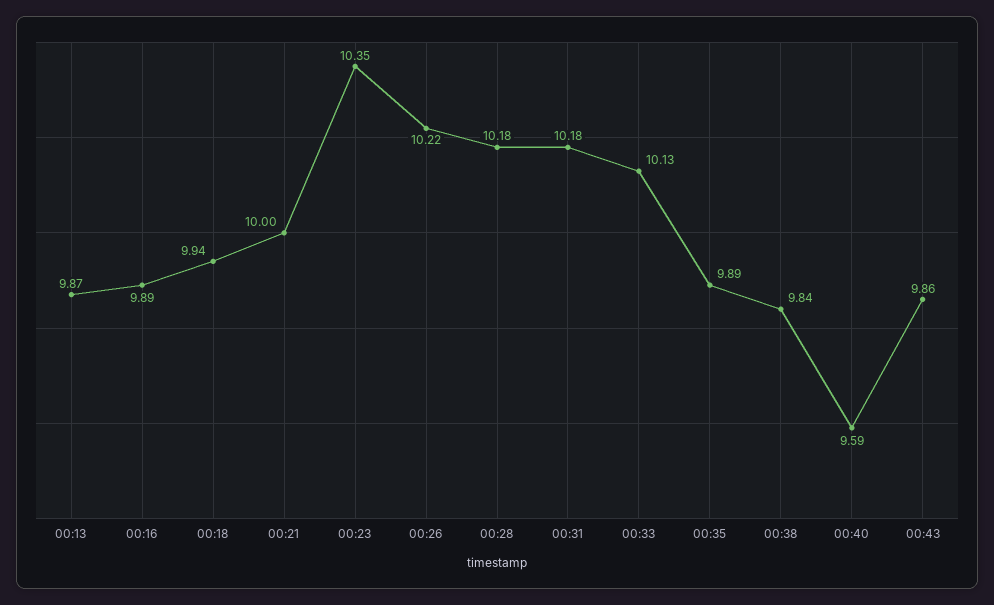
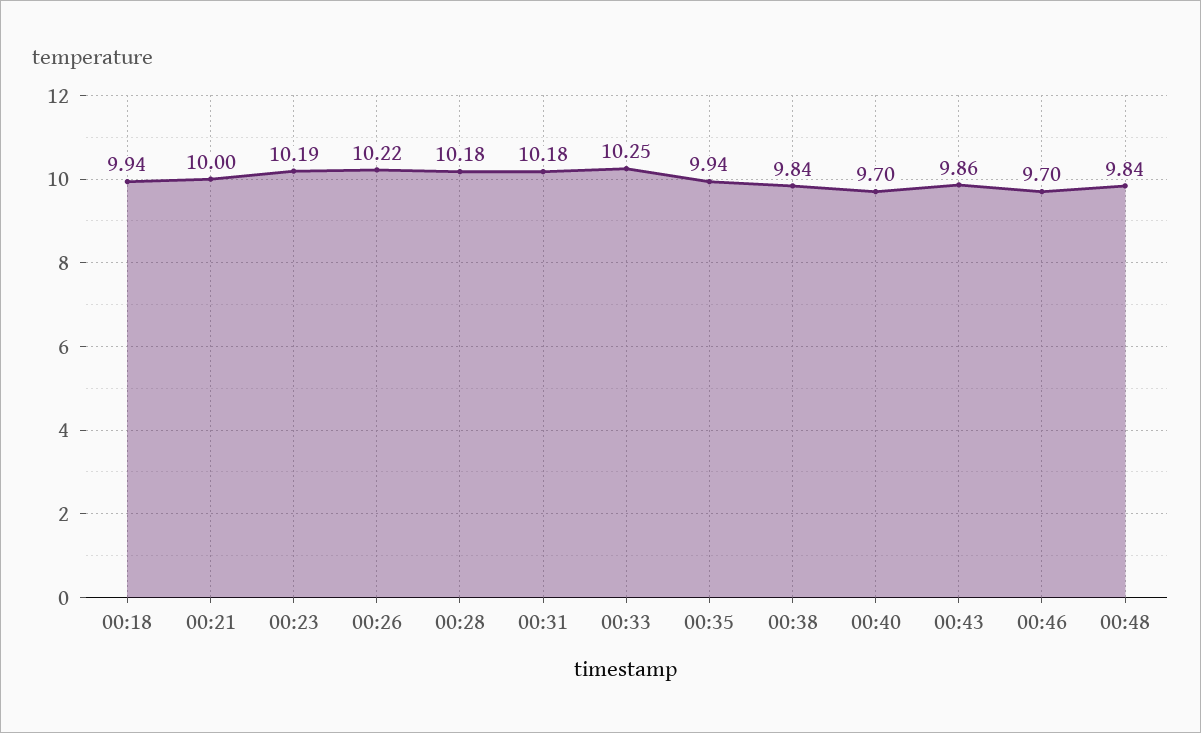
00:13: 9.87 -> none
00:16: 9.89 -> none
00:23: 10.35 -> 10.19
00:33: 10.13 -> 10.25
00:35: 9.89 -> 9.94
00:40: 9.59 -> 9.7
00:46: none -> 9.7
00:48: none -> 9.84

